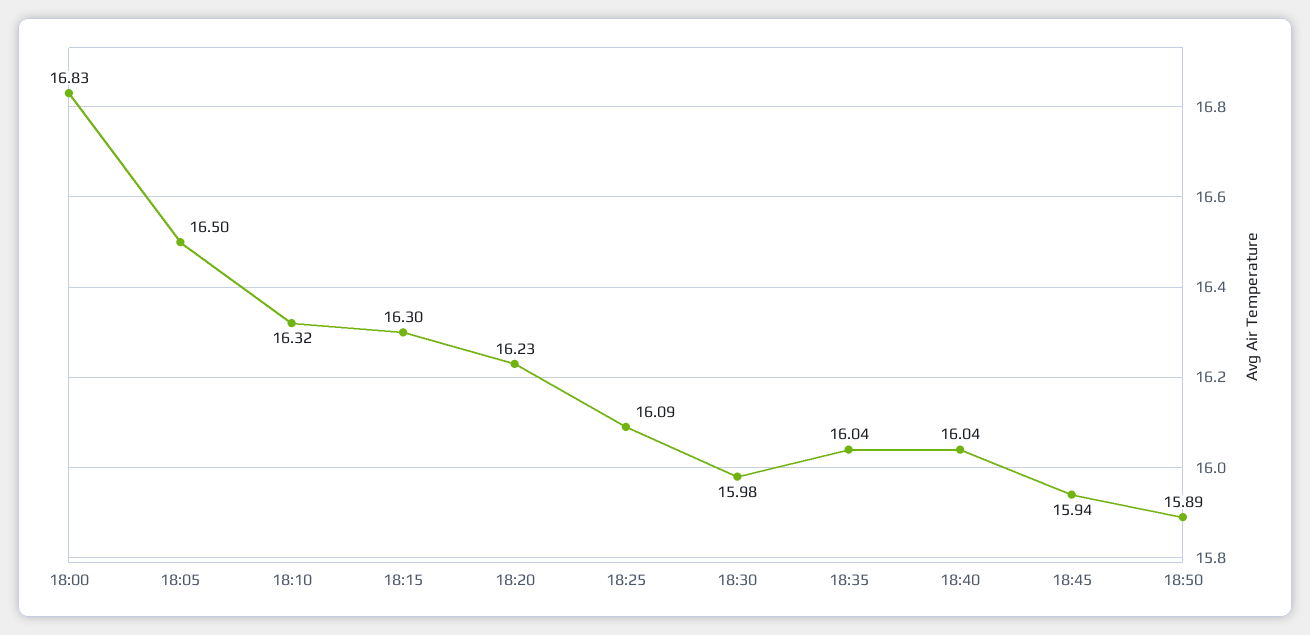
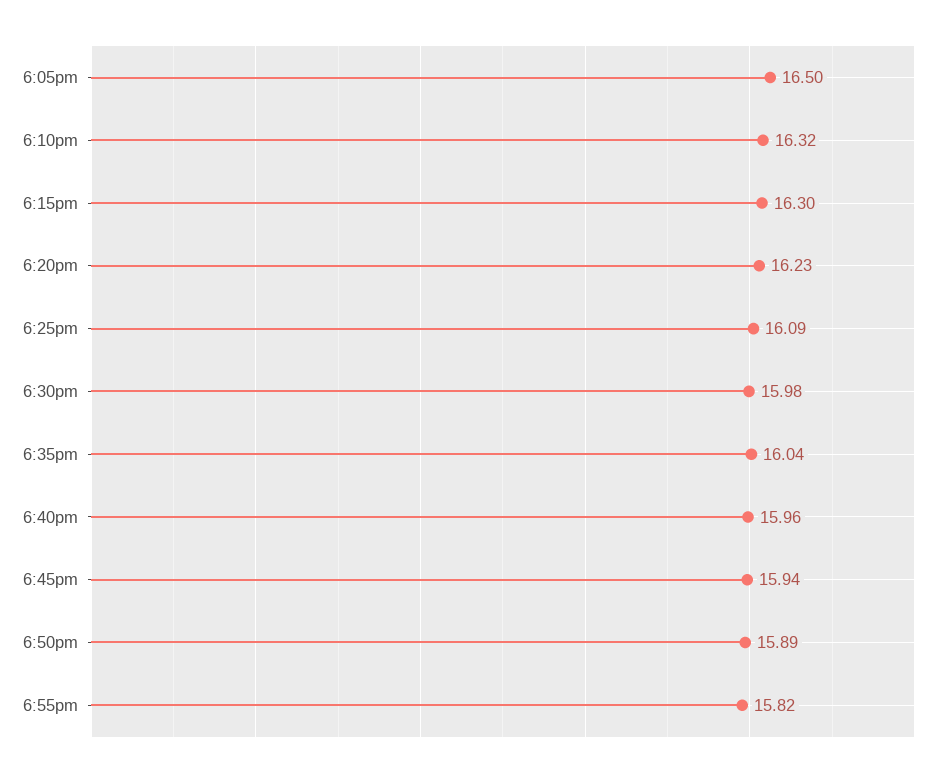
18:00: 16.83 -> none
18:40: 16.04 -> 15.96
6:55pm: none -> 15.82

